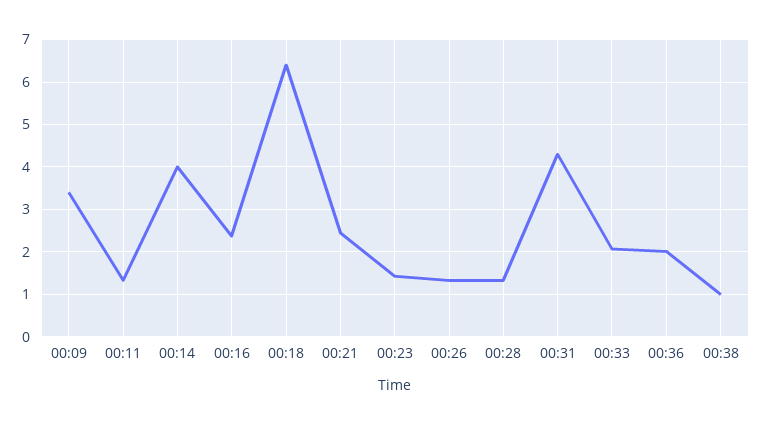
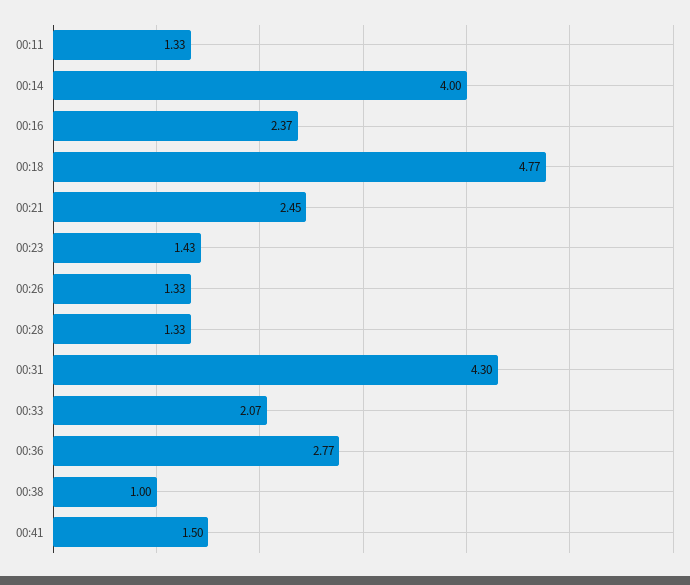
00:09: 3.4 -> none
00:18: 6.4 -> 4.77
00:36: 2 -> 2.77
00:41: none -> 1.5

